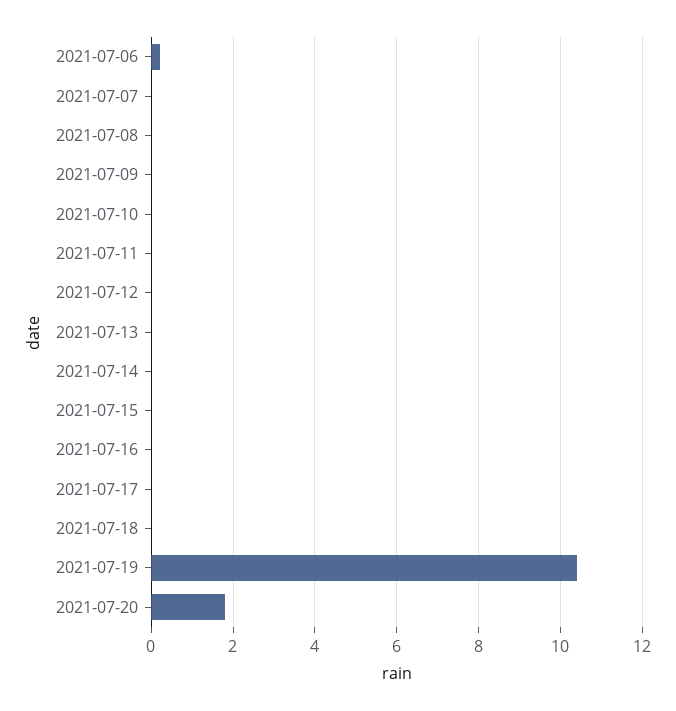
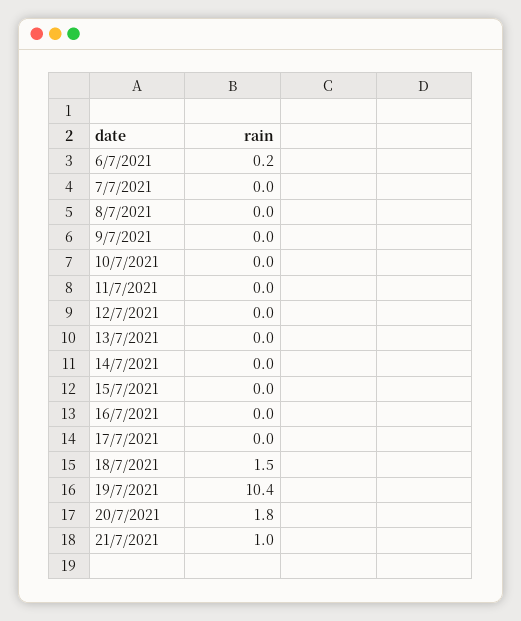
2021-07-18: 0 -> 1.5
21/7/2021: none -> 1

